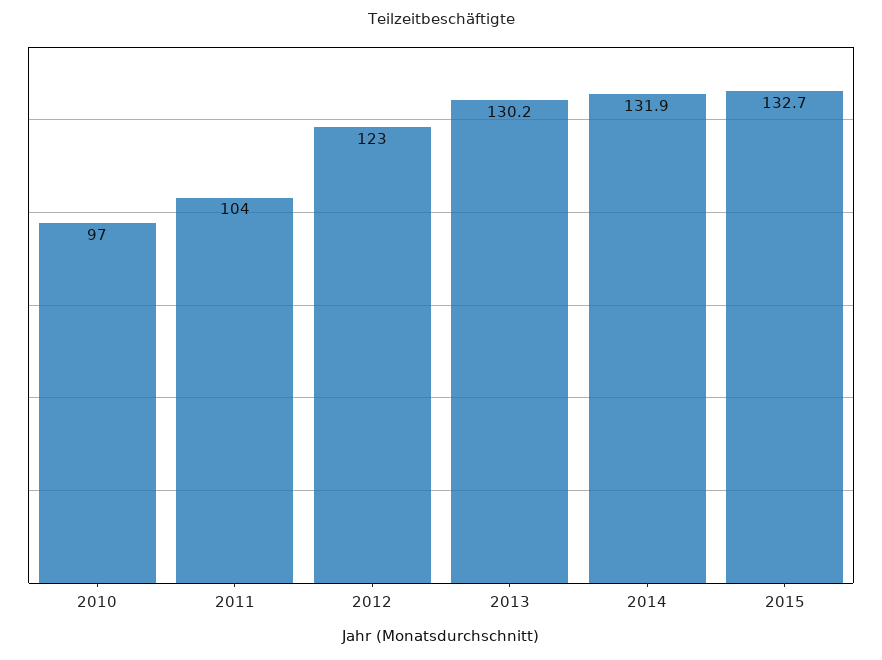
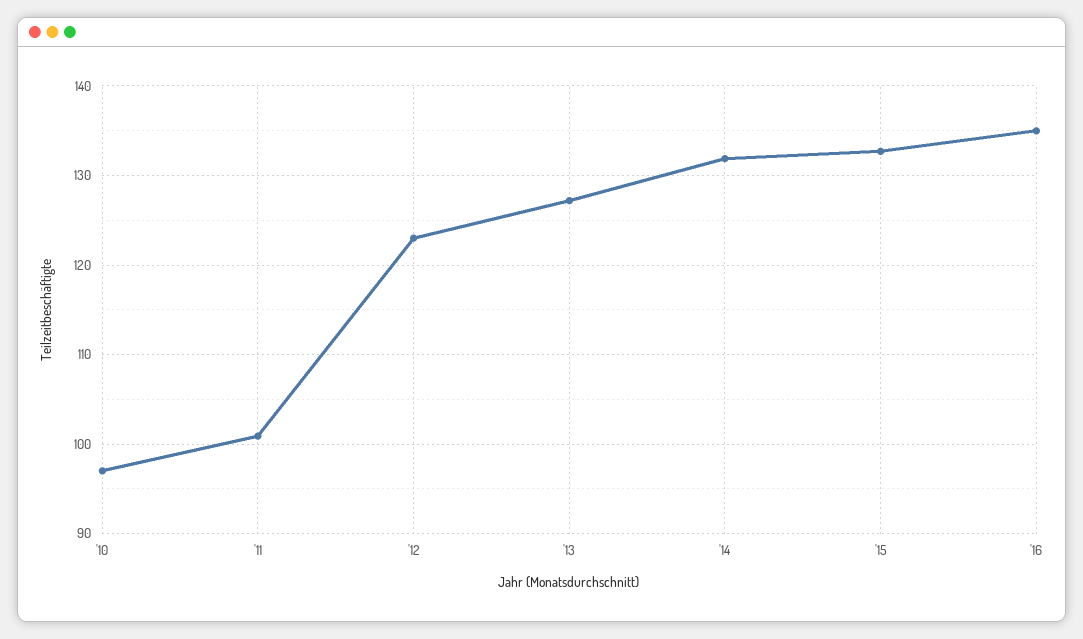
2011: 104 -> 101
2013: 130.2 -> 127
'16: none -> 135

